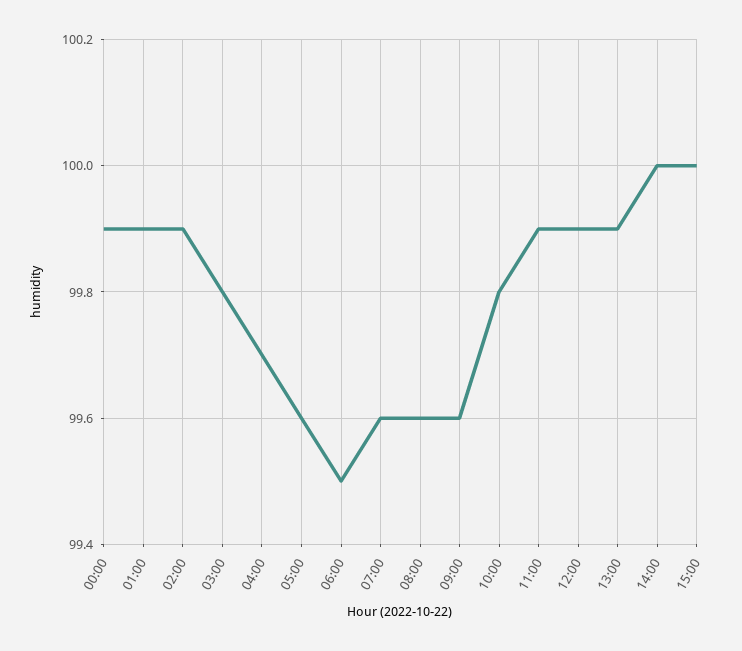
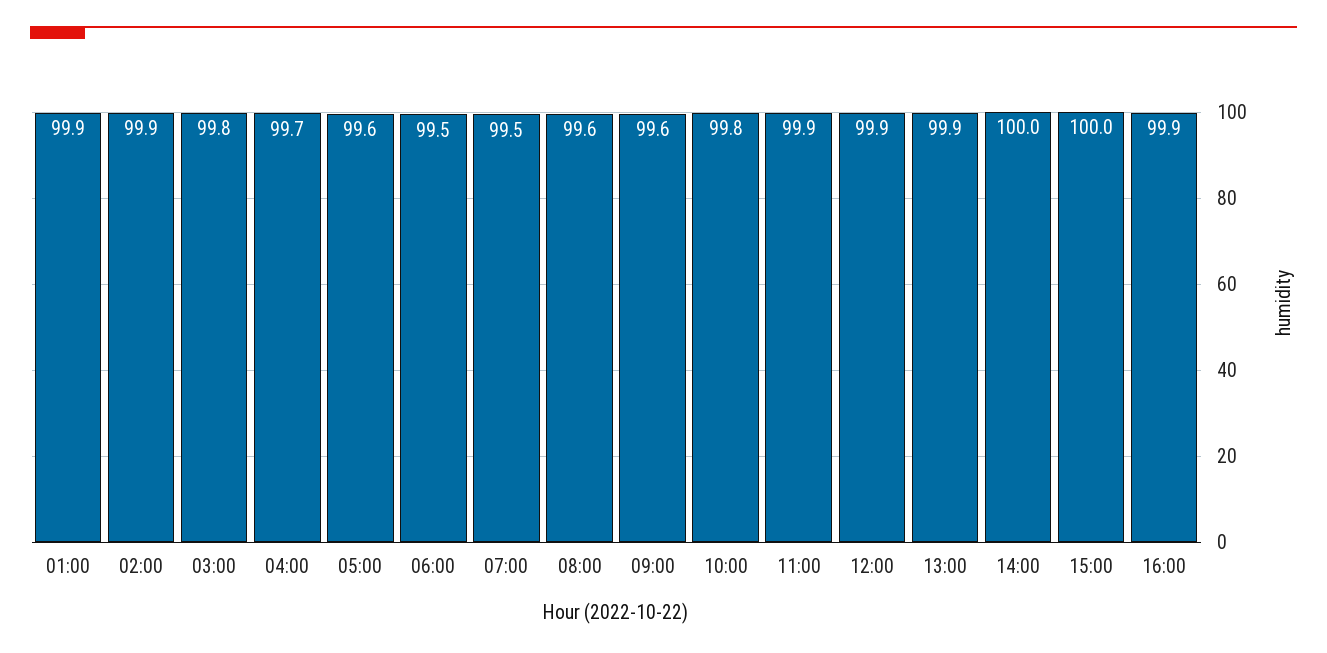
00:00: 99.9 -> none
07:00: 99.6 -> 99.5
16:00: none -> 99.9

